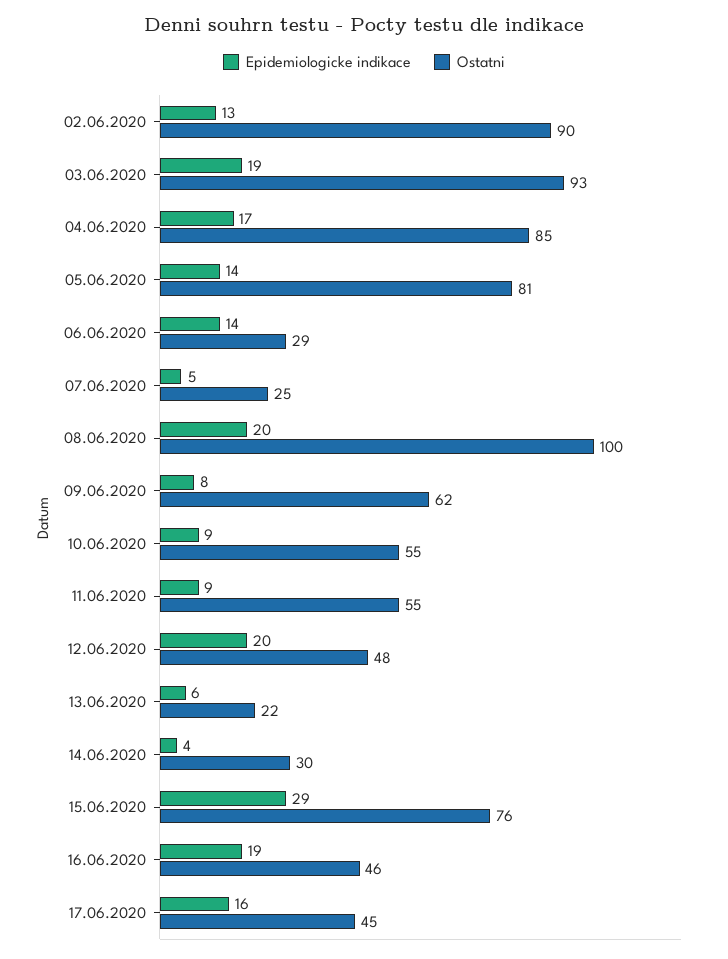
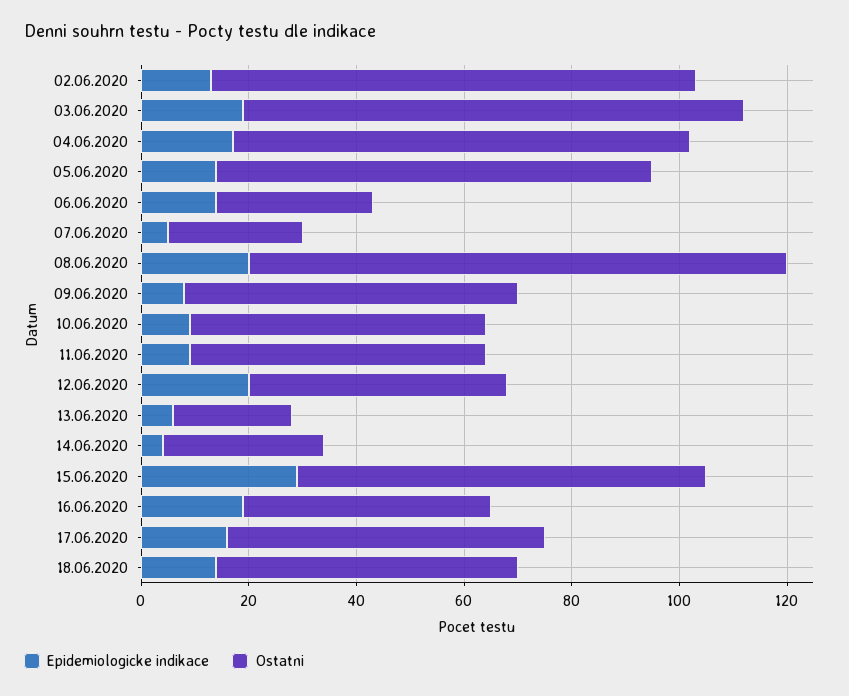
Ostatni, 17.06.2020: 45 -> 60
Epidemiologicke indikace, 18.06.2020: none -> 15
Ostatni, 18.06.2020: none -> 55

